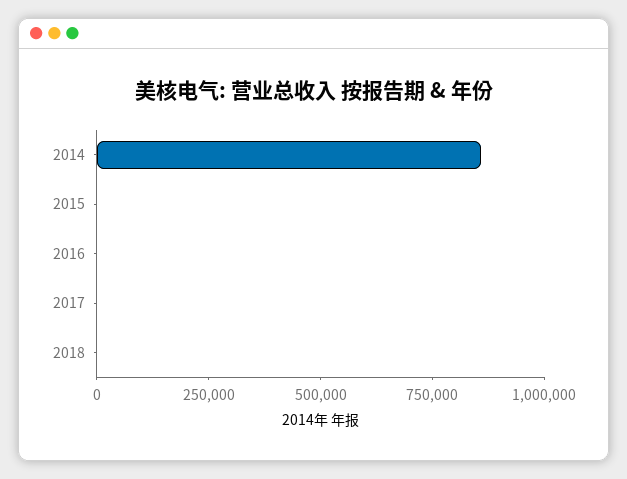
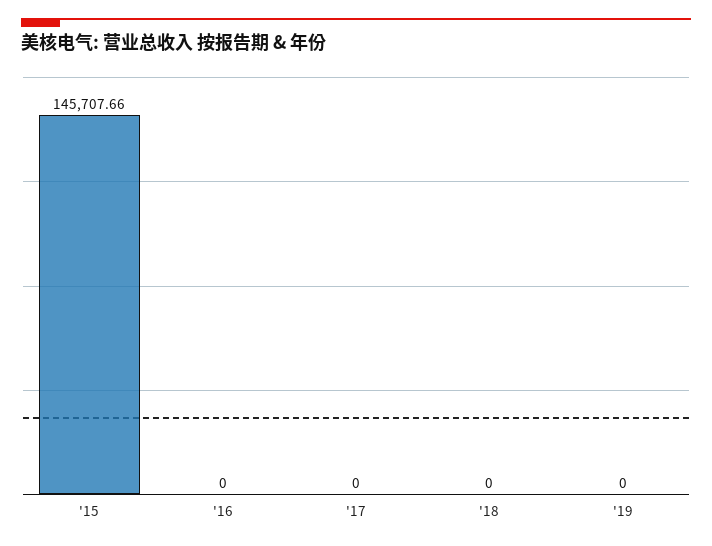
2014: 850000 -> none
2015: 0 -> 145707.66
'19: none -> 0

